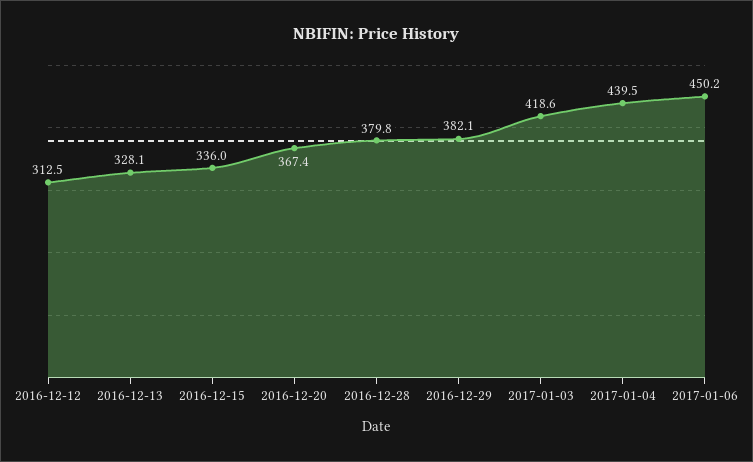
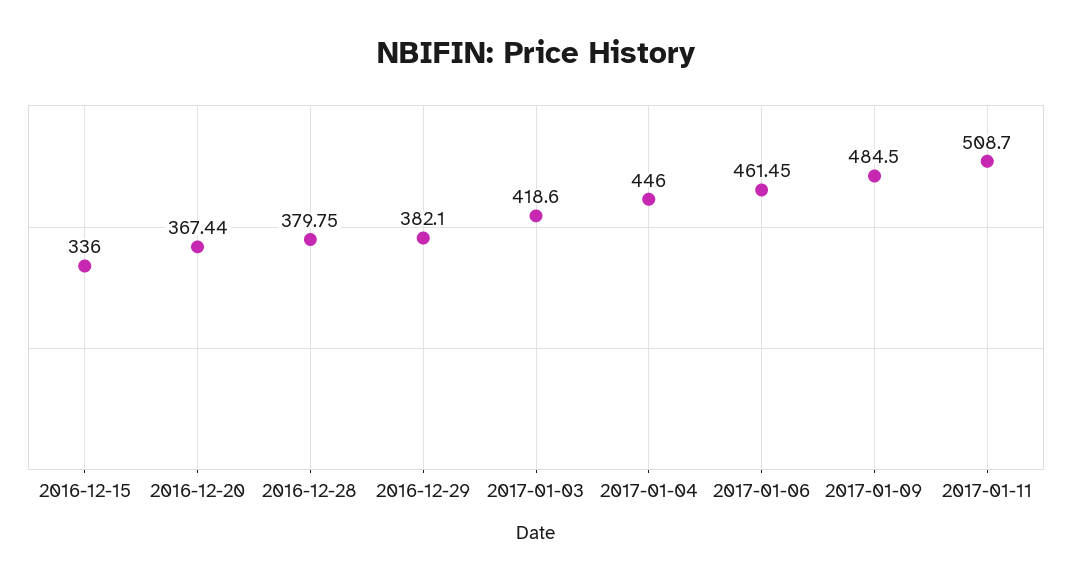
2016-12-12: 312.5 -> none
2016-12-13: 328.1 -> none
2017-01-04: 439.5 -> 446
2017-01-06: 450.2 -> 461.45
2017-01-09: none -> 484.5
2017-01-11: none -> 508.7

